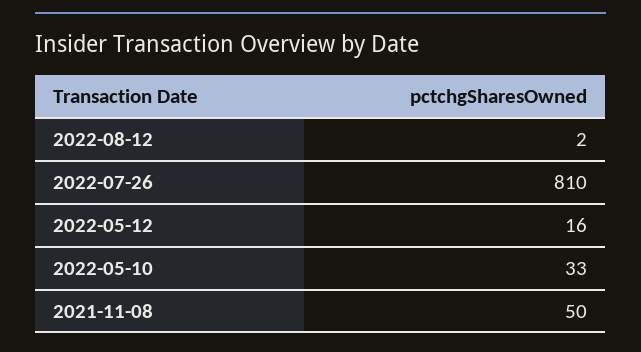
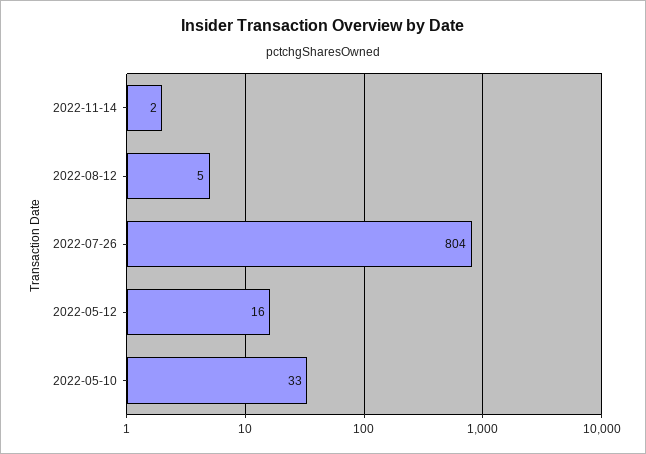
2022-08-12: 2 -> 5
2022-07-26: 810 -> 804
2021-11-08: 50 -> none
2022-11-14: none -> 2

